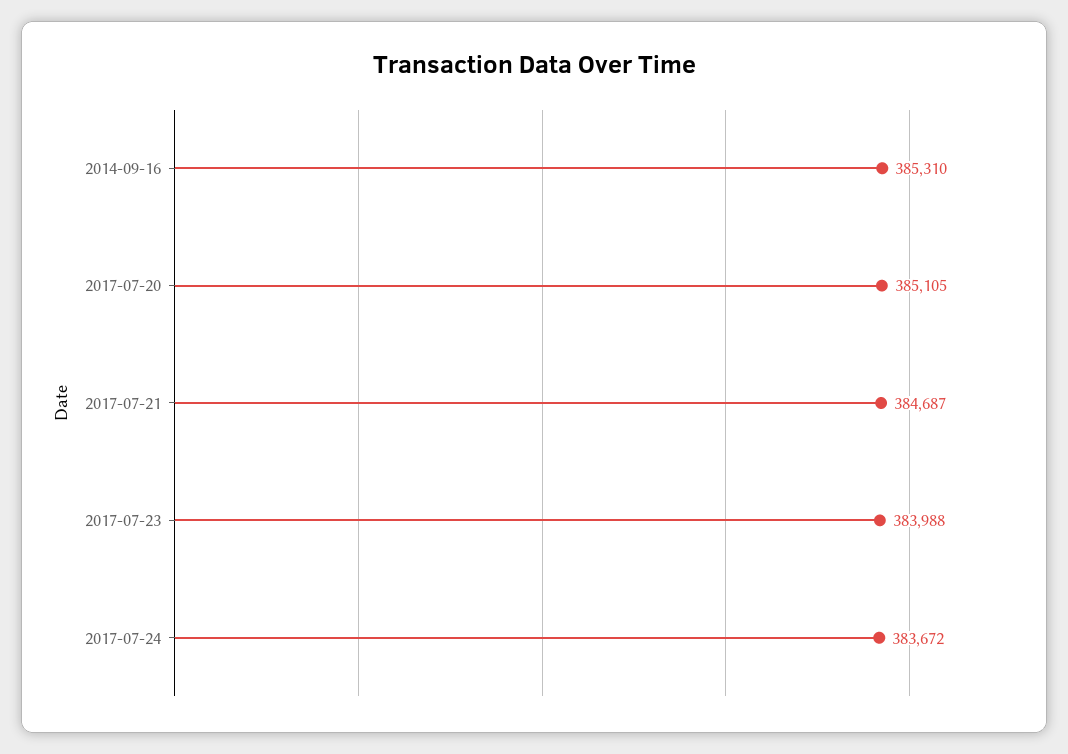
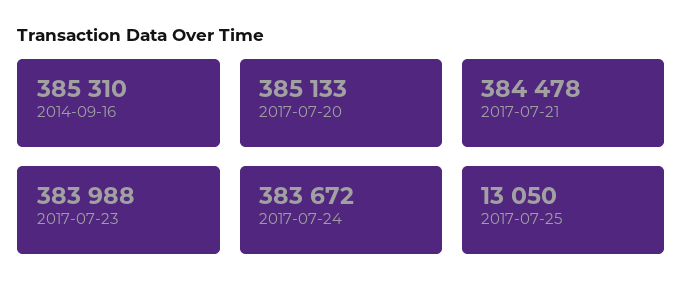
2017-07-20: 385105 -> 385133
2017-07-21: 384687 -> 384478
2017-07-25: none -> 13050

